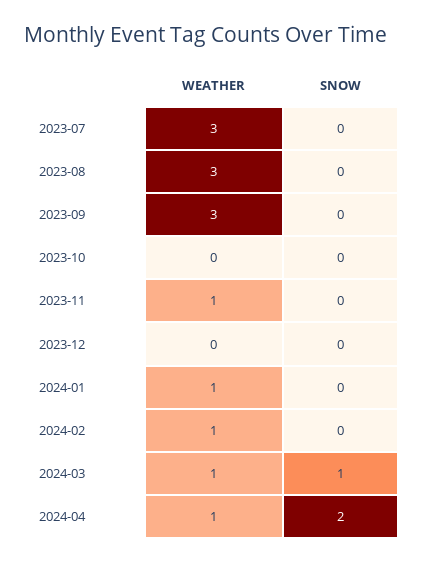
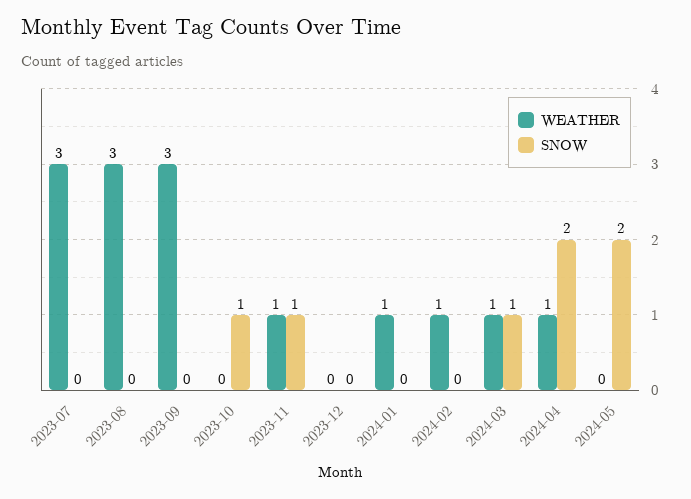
SNOW, 2023-10: 0 -> 1
SNOW, 2023-11: 0 -> 1
WEATHER, 2024-05: none -> 0
SNOW, 2024-05: none -> 2

